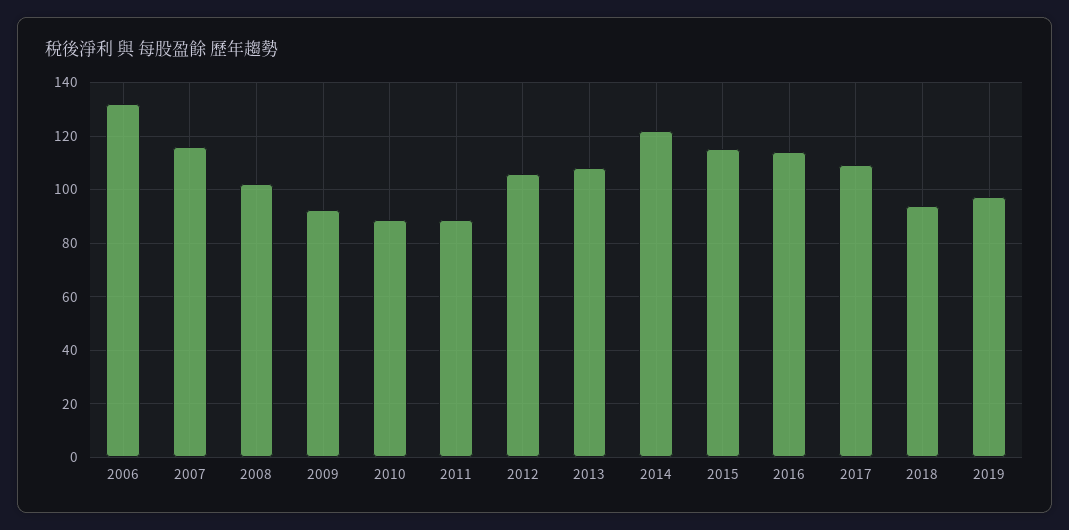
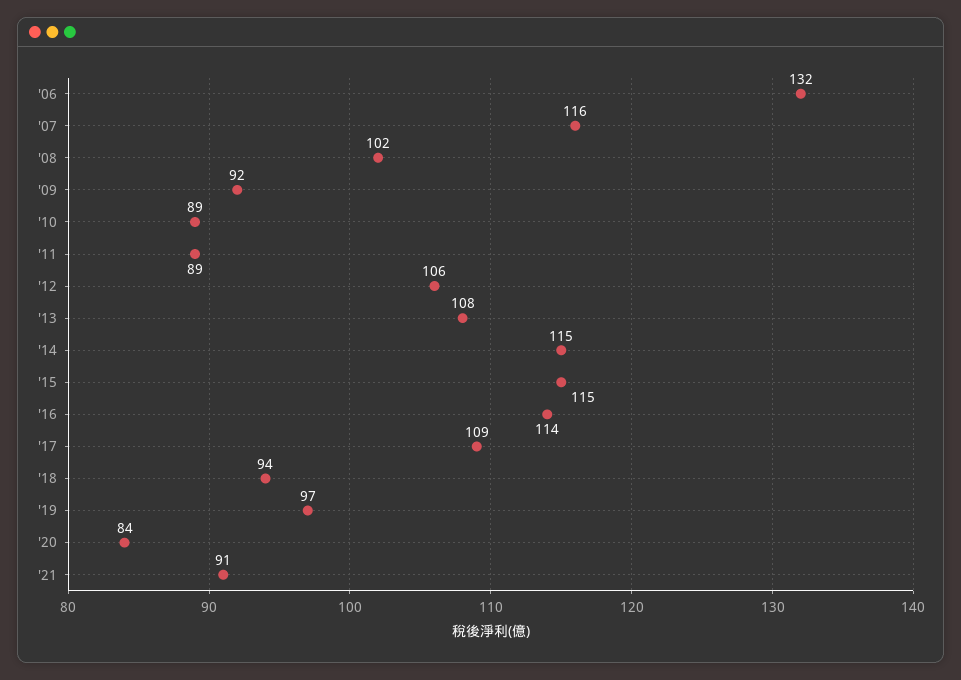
2014: 122.5 -> 115
'20: none -> 84
'21: none -> 91

